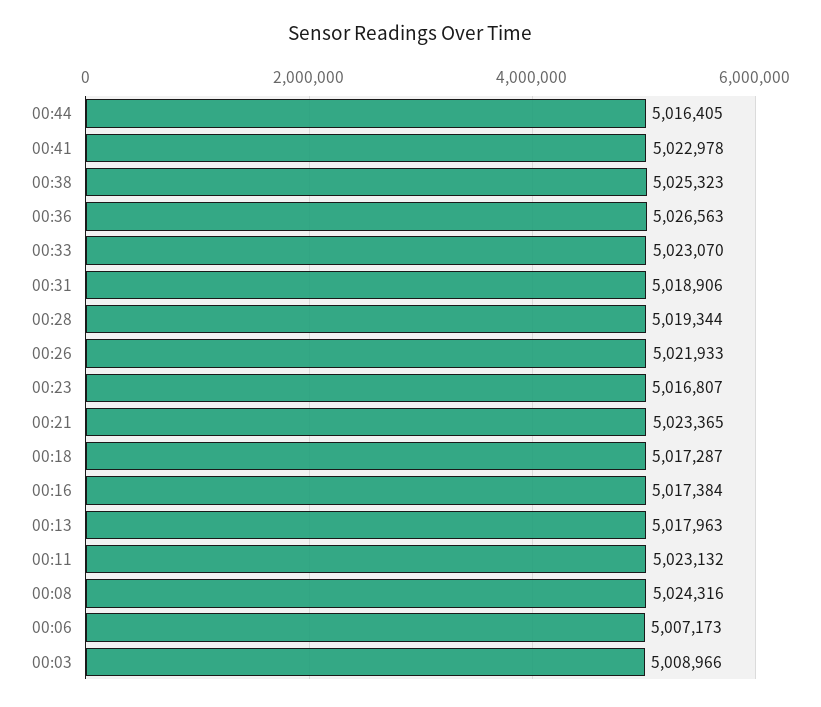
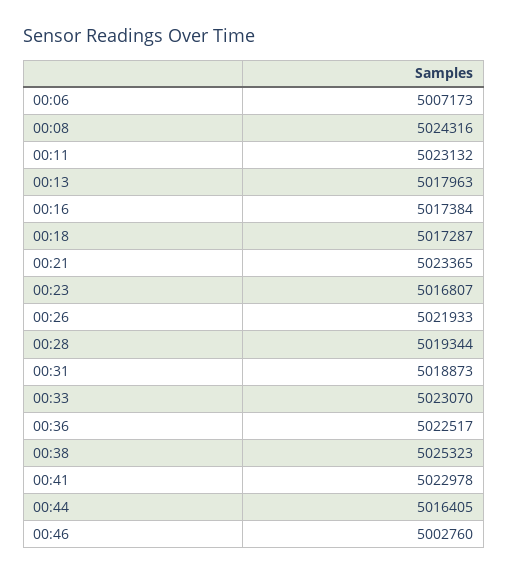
00:36: 5026563 -> 5022517
00:31: 5018906 -> 5018873
00:03: 5008966 -> none
00:46: none -> 5002760

